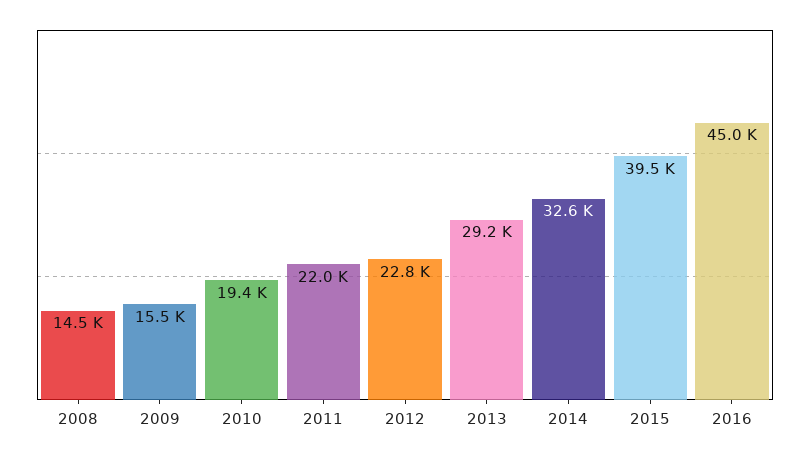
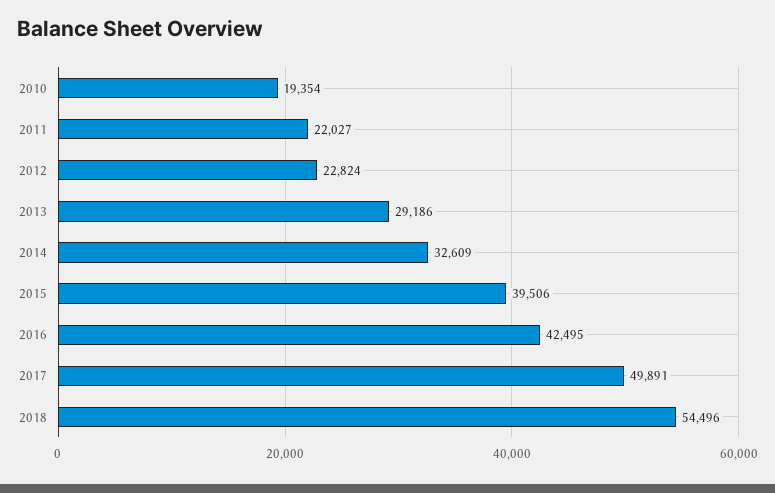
2008: 14500 -> none
2009: 15500 -> none
2016: 45000 -> 42495
2017: none -> 49891
2018: none -> 54496

